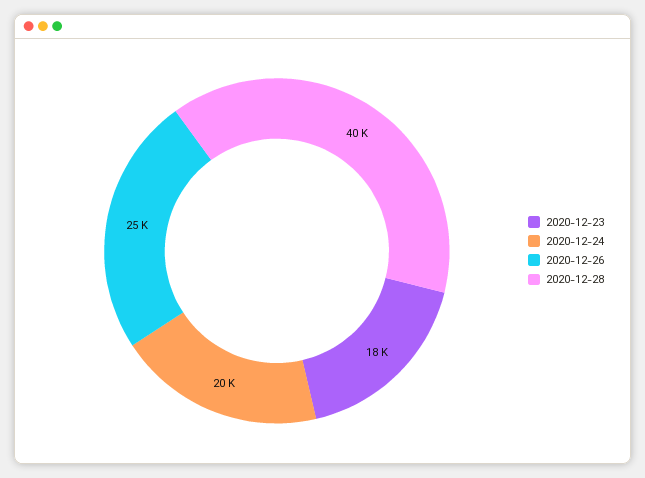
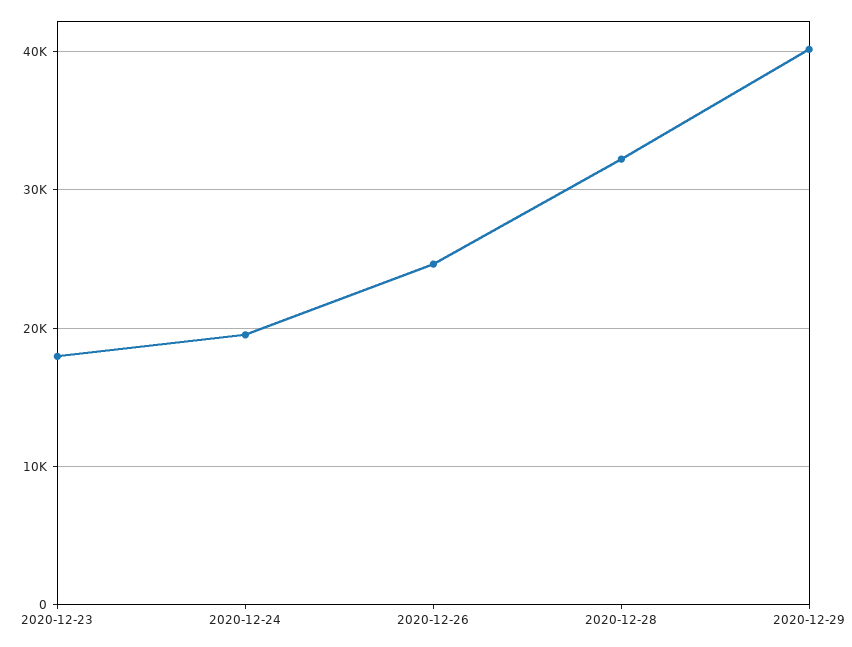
2020-12-28: 40000 -> 32000
2020-12-29: none -> 40000

